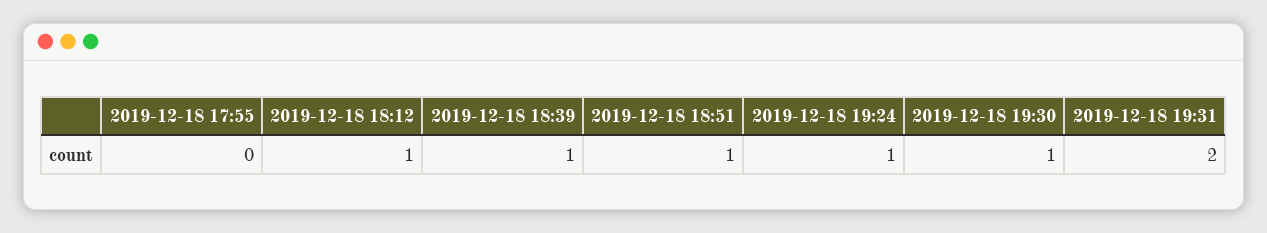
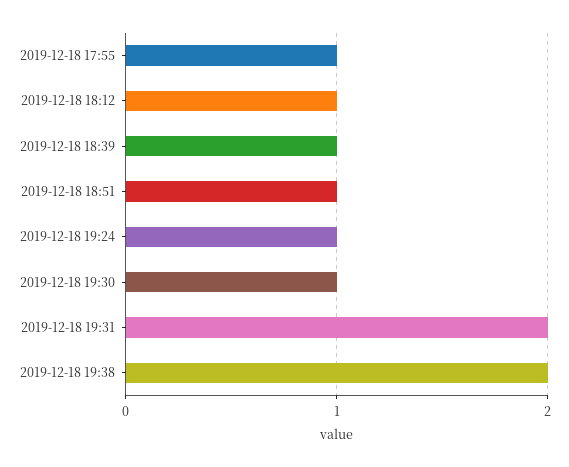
2019-12-18 17:55: 0 -> 1
2019-12-18 19:38: none -> 2

